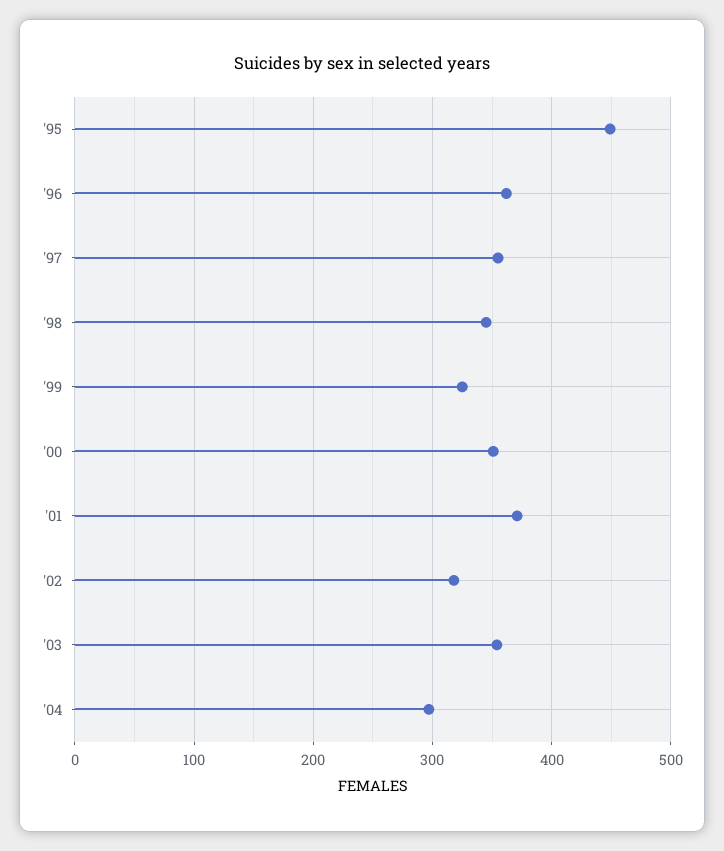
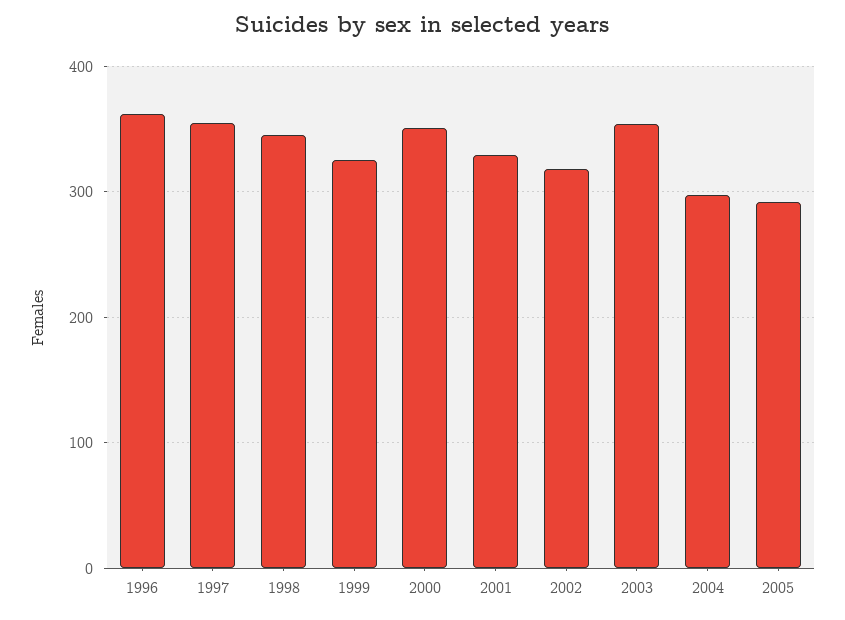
'95: 450 -> none
'01: 370 -> 330
2005: none -> 290

